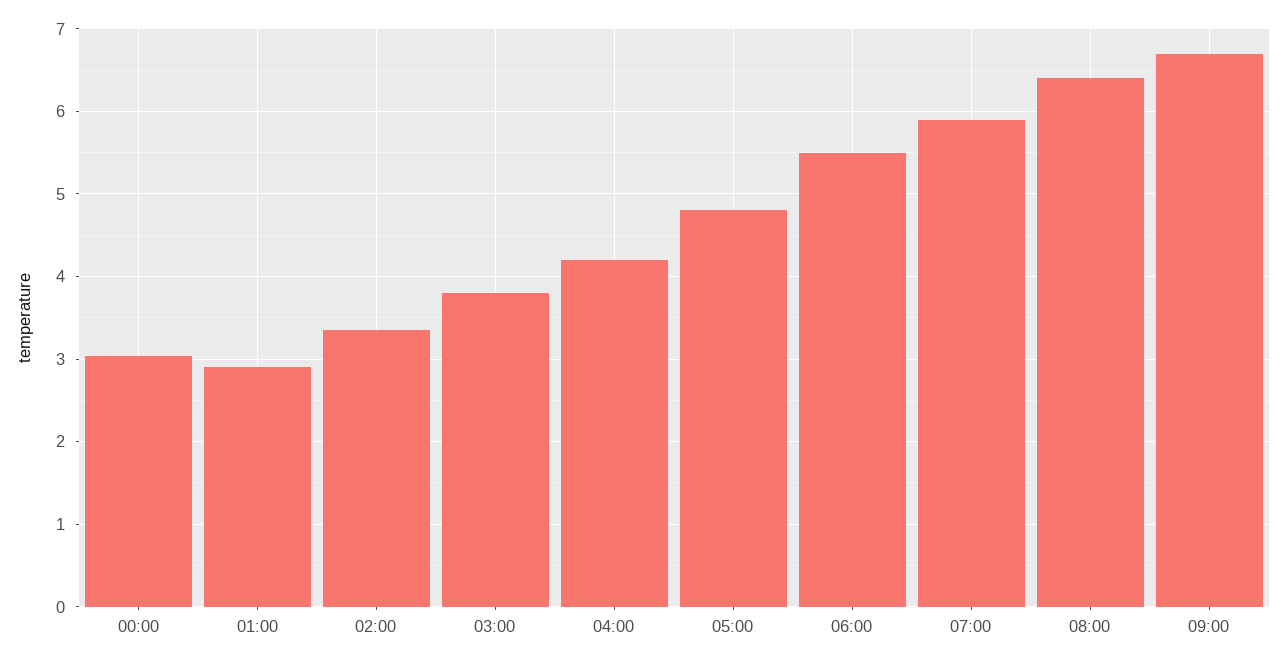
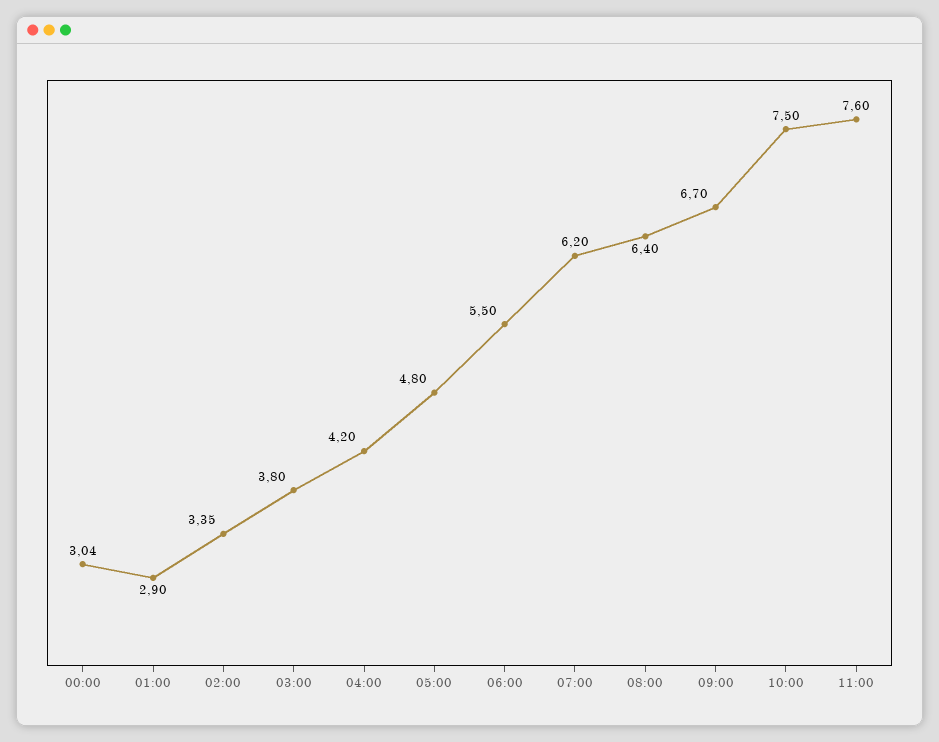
07:00: 5.9 -> 6.2
10:00: none -> 7.5
11:00: none -> 7.6

